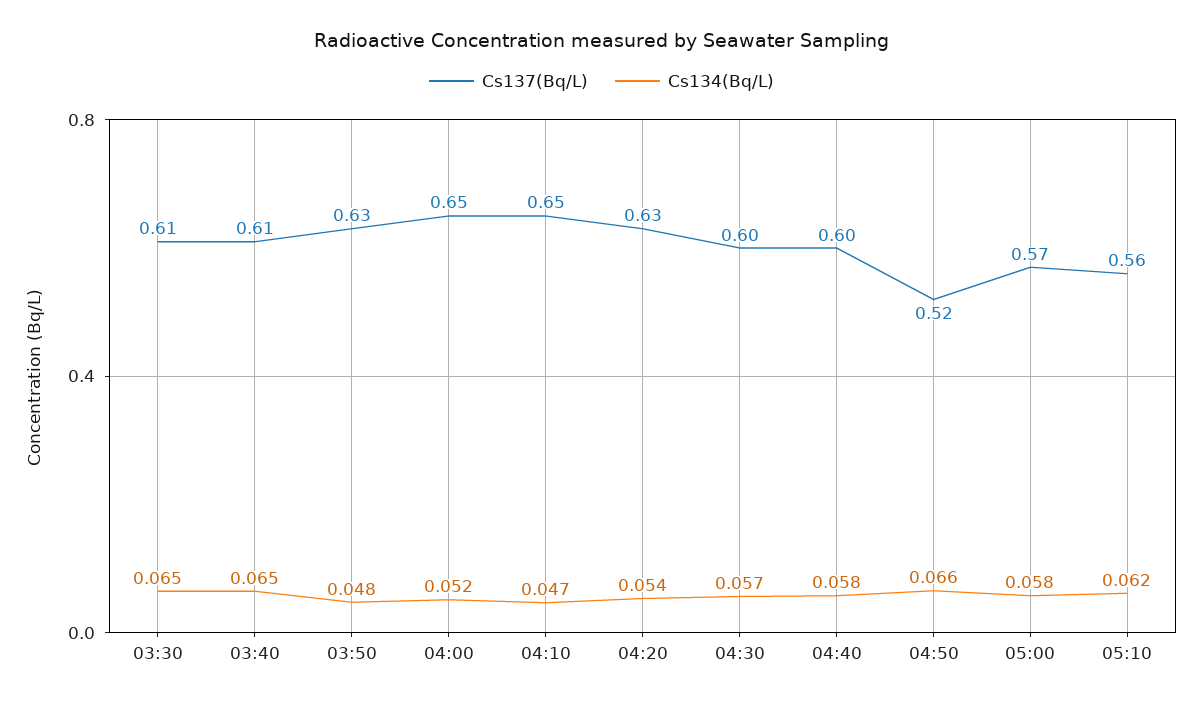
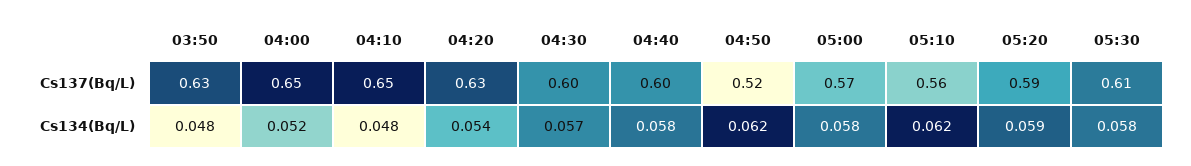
Cs137(Bq/L), 03:30: 0.61 -> none
Cs134(Bq/L), 03:30: 0.065 -> none
Cs137(Bq/L), 03:40: 0.61 -> none
Cs134(Bq/L), 03:40: 0.065 -> none
Cs134(Bq/L), 04:10: 0.047 -> 0.048
Cs134(Bq/L), 04:50: 0.066 -> 0.062
Cs137(Bq/L), 05:20: none -> 0.59
Cs137(Bq/L), 05:30: none -> 0.61
Cs134(Bq/L), 05:20: none -> 0.059
Cs134(Bq/L), 05:30: none -> 0.058

